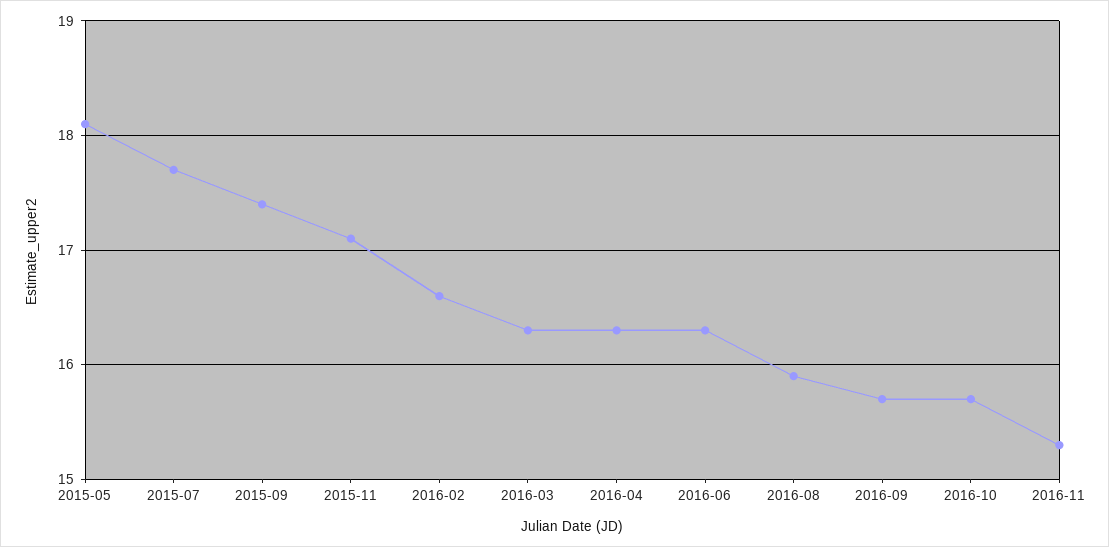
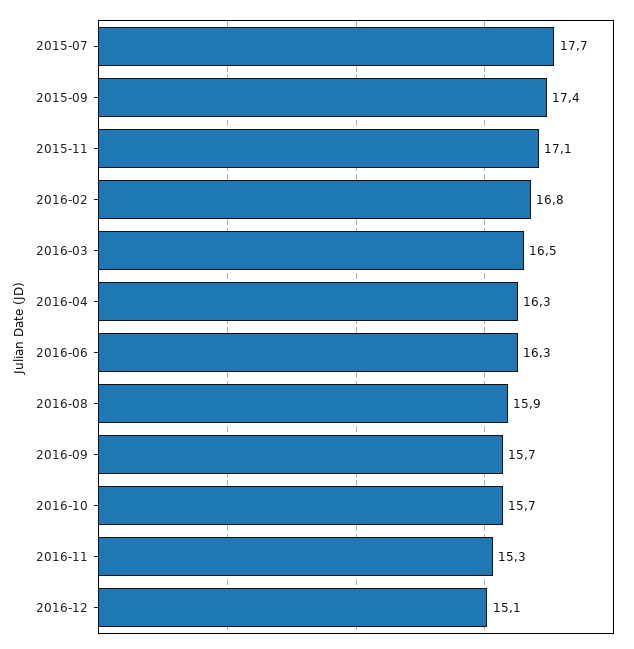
2015-05: 18.1 -> none
2016-02: 16.6 -> 16.8
2016-03: 16.3 -> 16.5
2016-12: none -> 15.1

